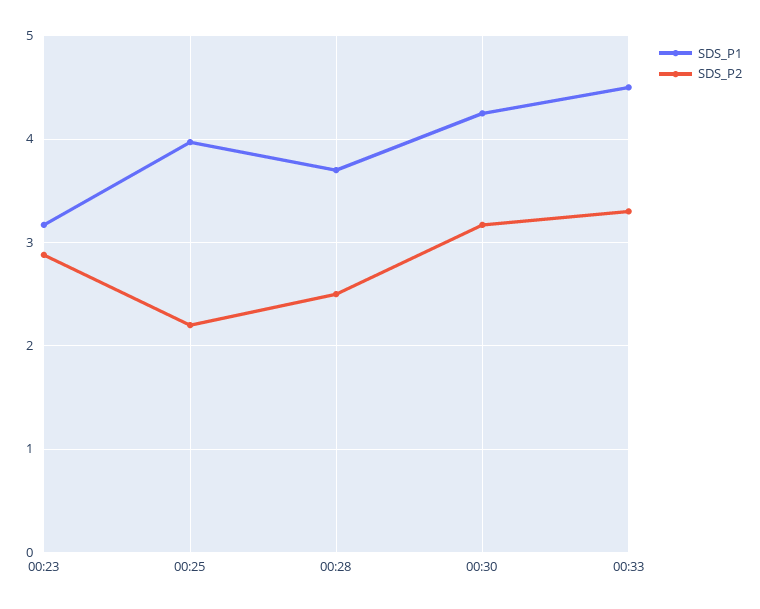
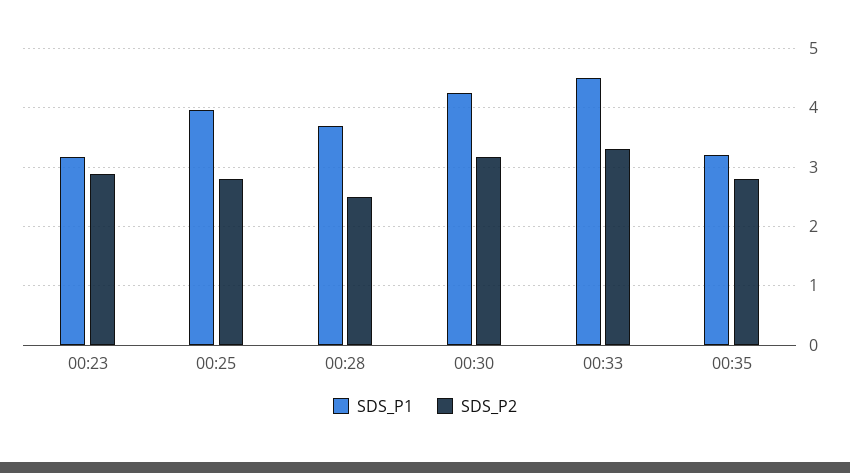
SDS_P2, 00:25: 2.2 -> 2.8
SDS_P1, 00:35: none -> 3.2
SDS_P2, 00:35: none -> 2.8

